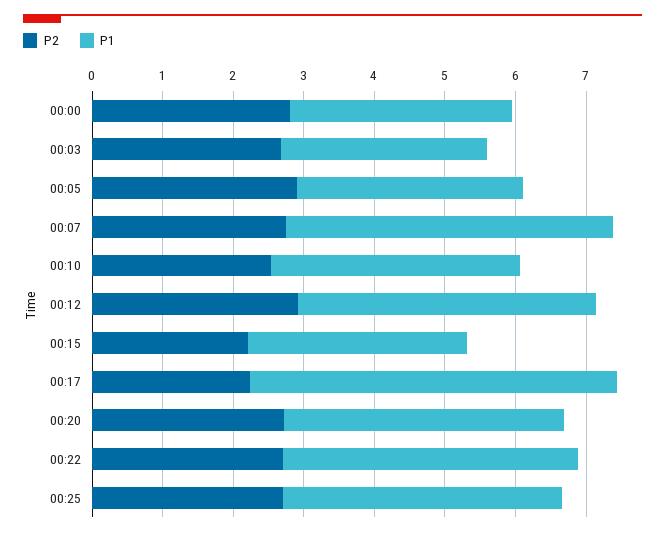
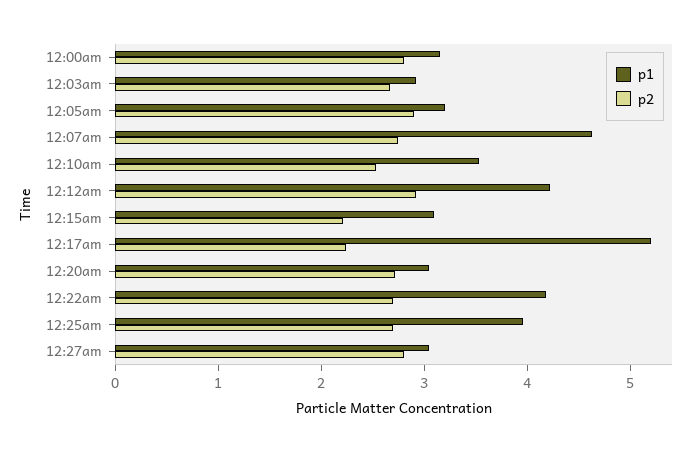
P1, 00:20: 4 -> 3
P1, 12:27am: none -> 3
P2, 12:27am: none -> 2.8

